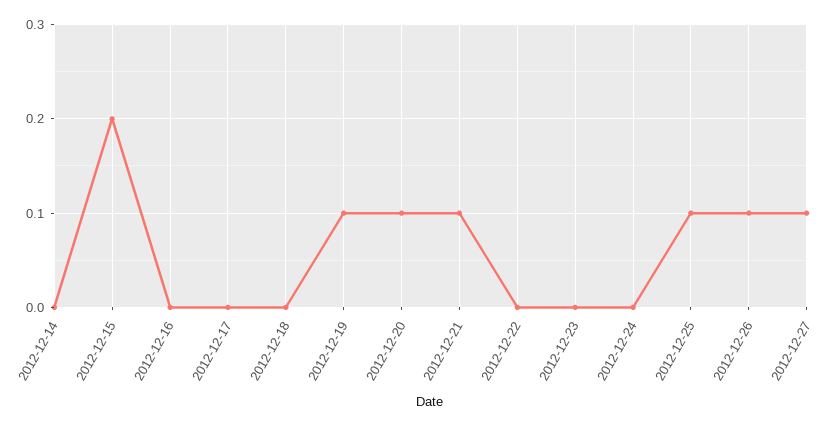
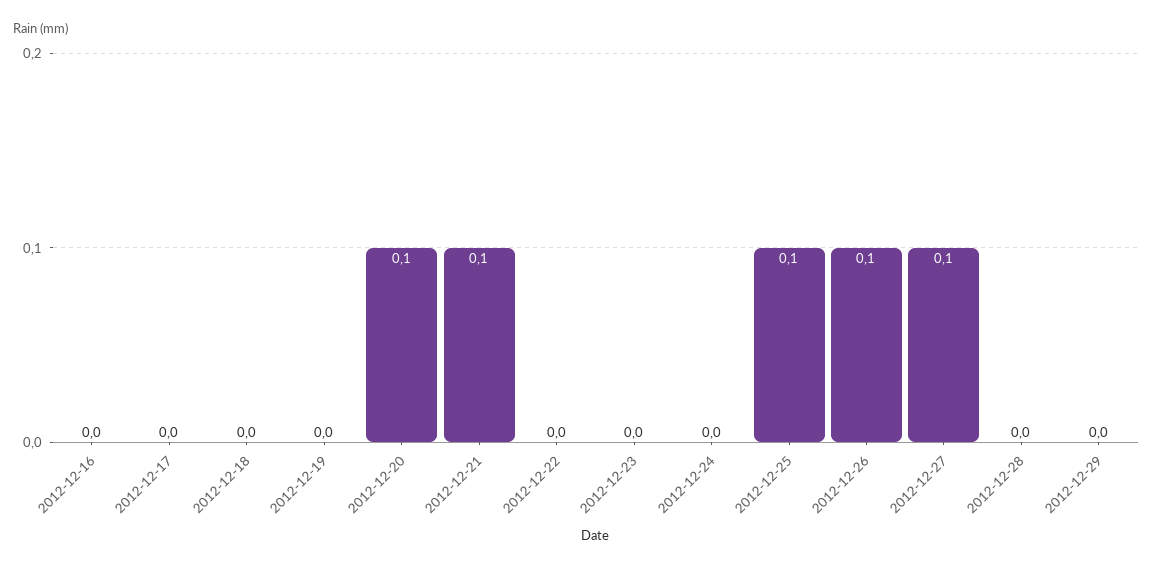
2012-12-14: 0 -> none
2012-12-15: 0.2 -> none
2012-12-19: 0.1 -> 0
2012-12-28: none -> 0
2012-12-29: none -> 0

